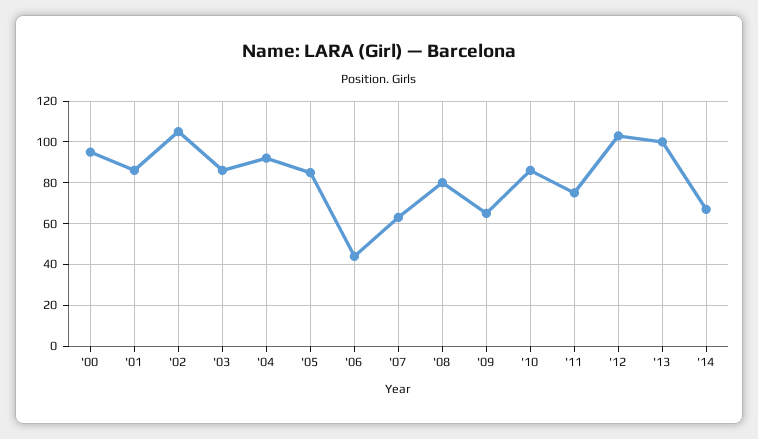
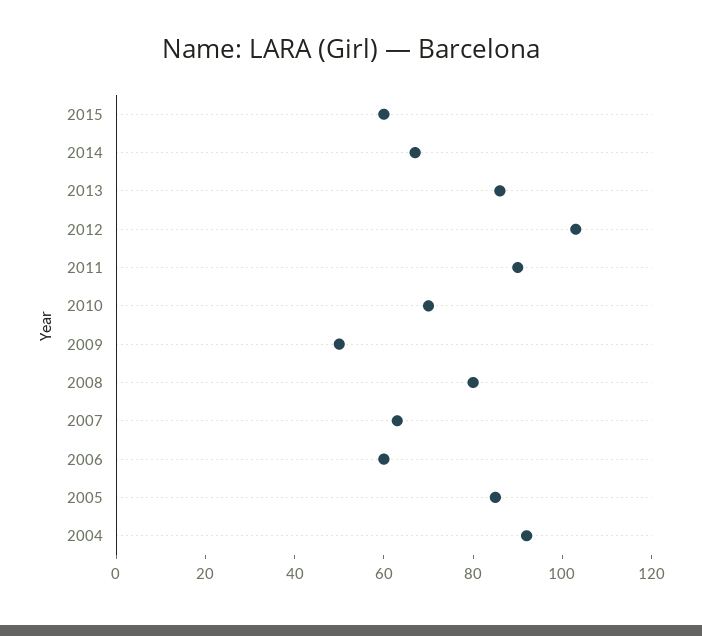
'00: 95 -> none
'01: 85 -> none
'02: 105 -> none
'03: 85 -> none
'06: 45 -> 60
'09: 65 -> 50
'10: 85 -> 70
'11: 75 -> 90
'13: 100 -> 85
2015: none -> 60

